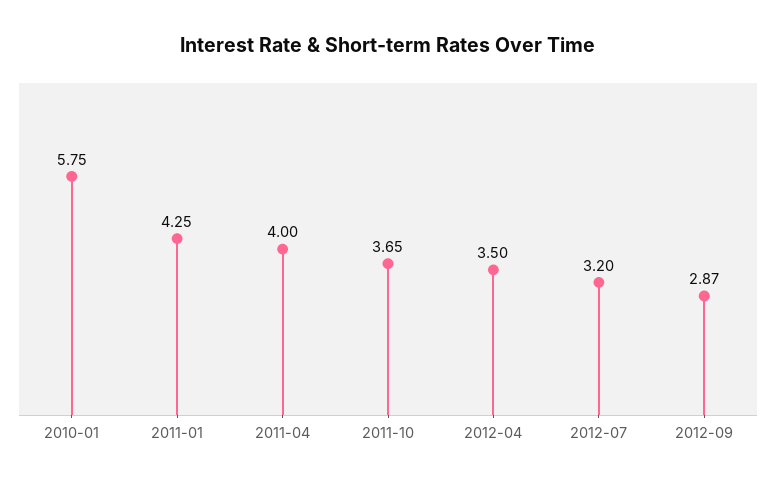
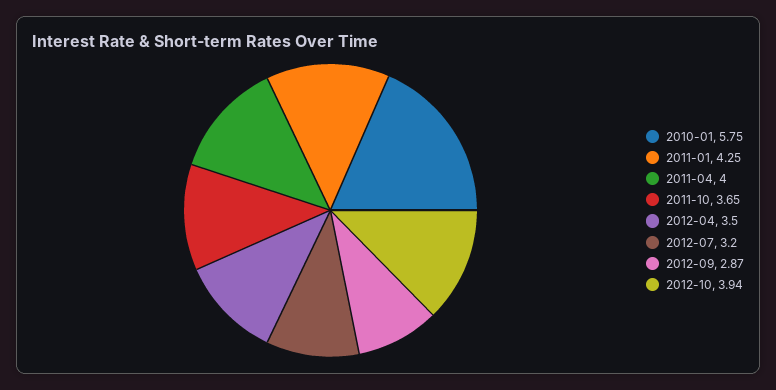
2012-10: none -> 3.94

